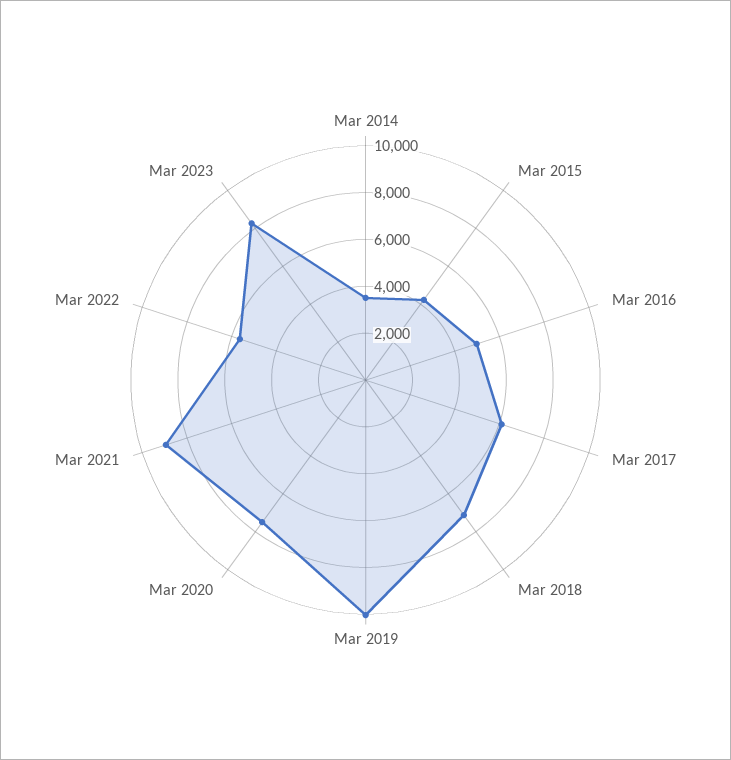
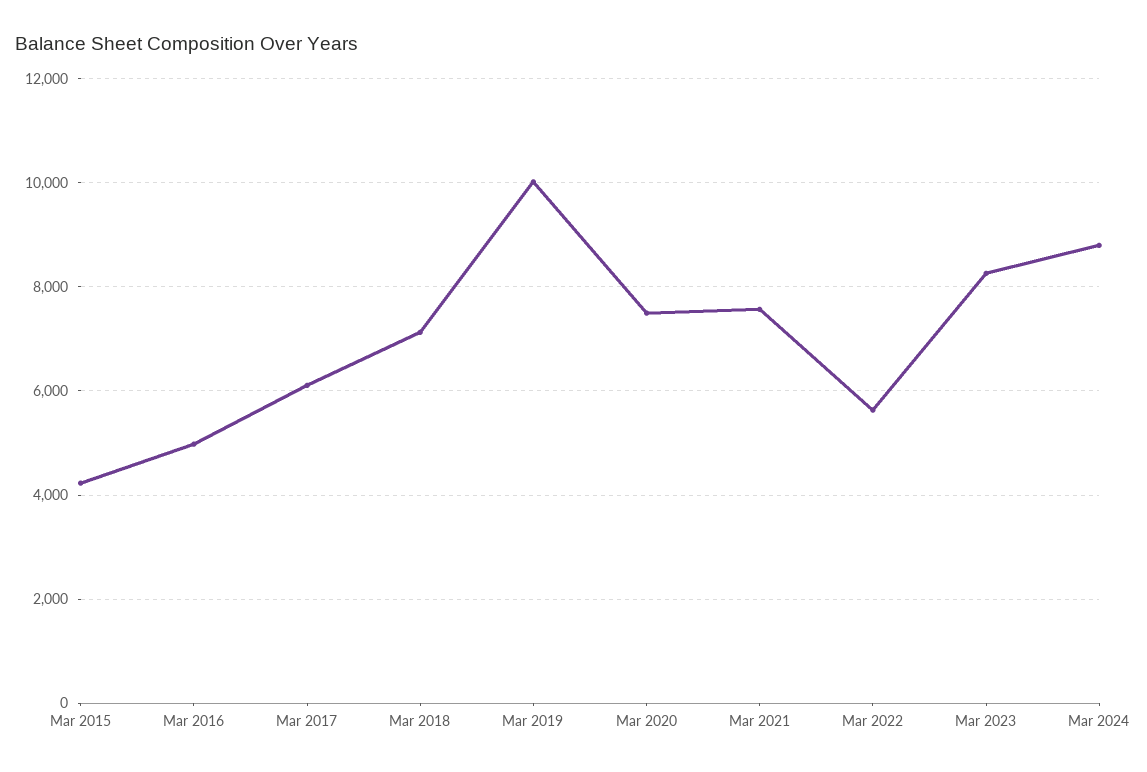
Mar 2014: 3500 -> none
Mar 2021: 9000 -> 7600
Mar 2024: none -> 8800

